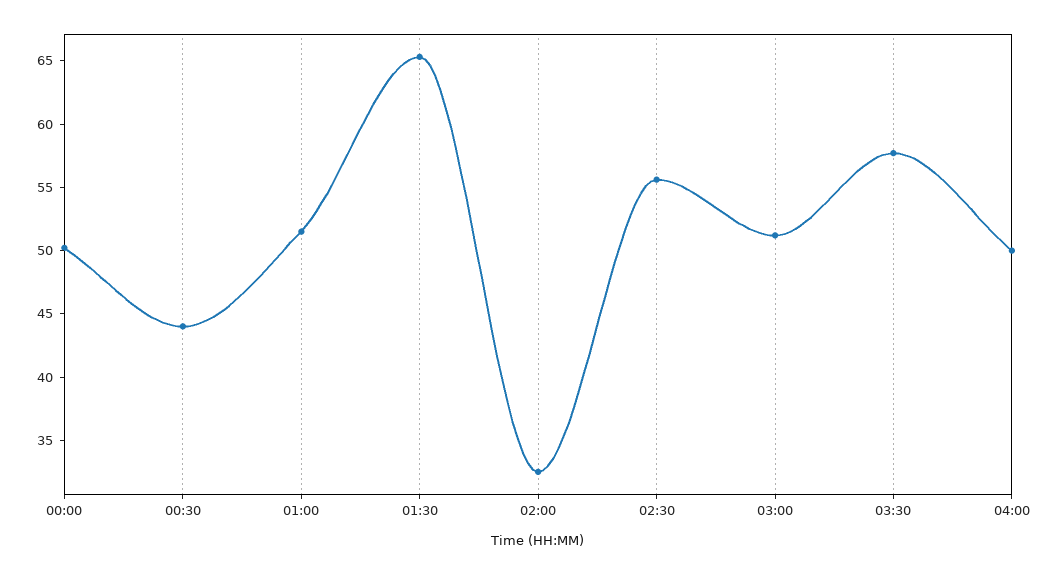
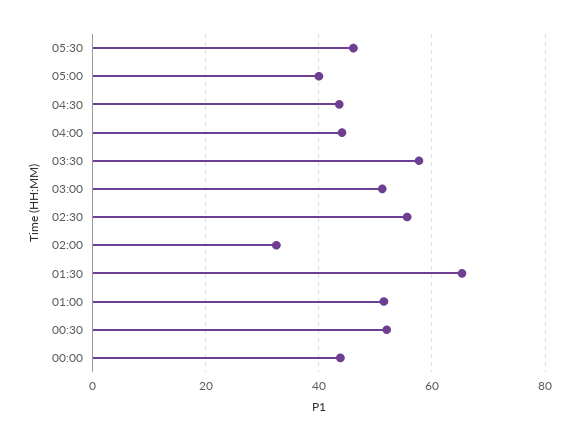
00:00: 50 -> 44
00:30: 44 -> 52
04:00: 50 -> 44
05:30: none -> 46
05:00: none -> 40
04:30: none -> 44

